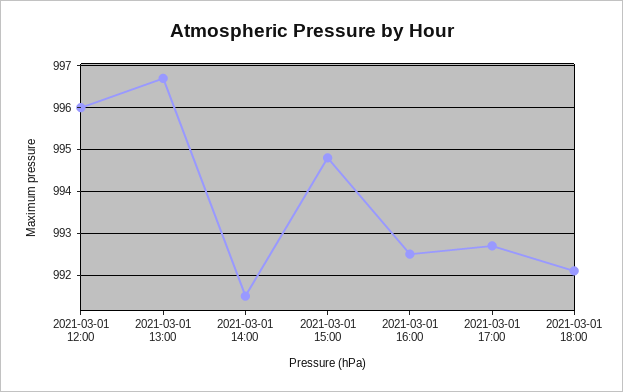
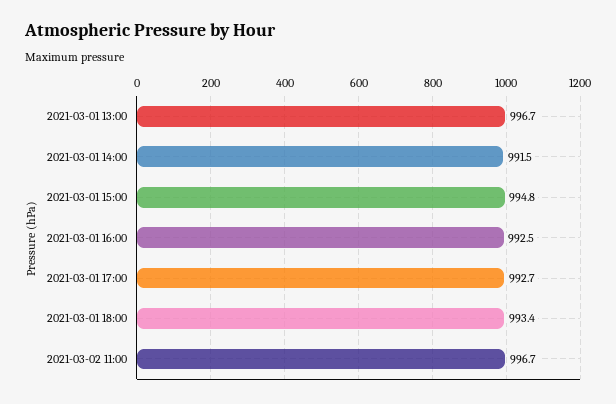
2021-03-01 12:00: 996 -> none
2021-03-01 18:00: 992 -> 993.4
2021-03-02 11:00: none -> 996.7

